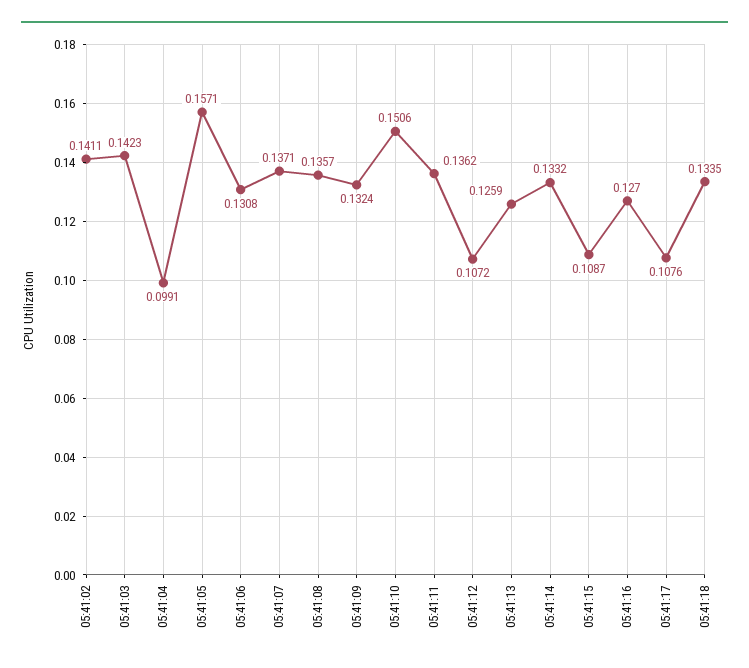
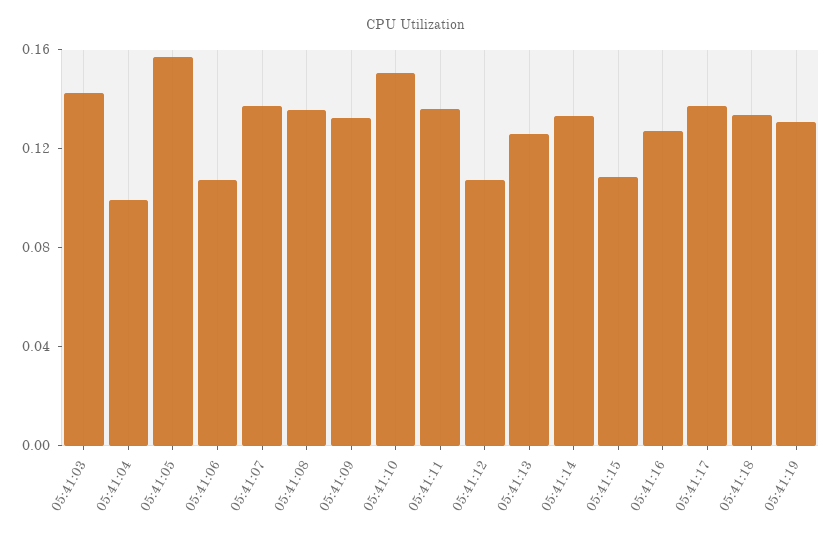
05:41:02: 0.1411 -> none
05:41:06: 0.1308 -> 0.11
05:41:17: 0.1076 -> 0.14
05:41:19: none -> 0.13

